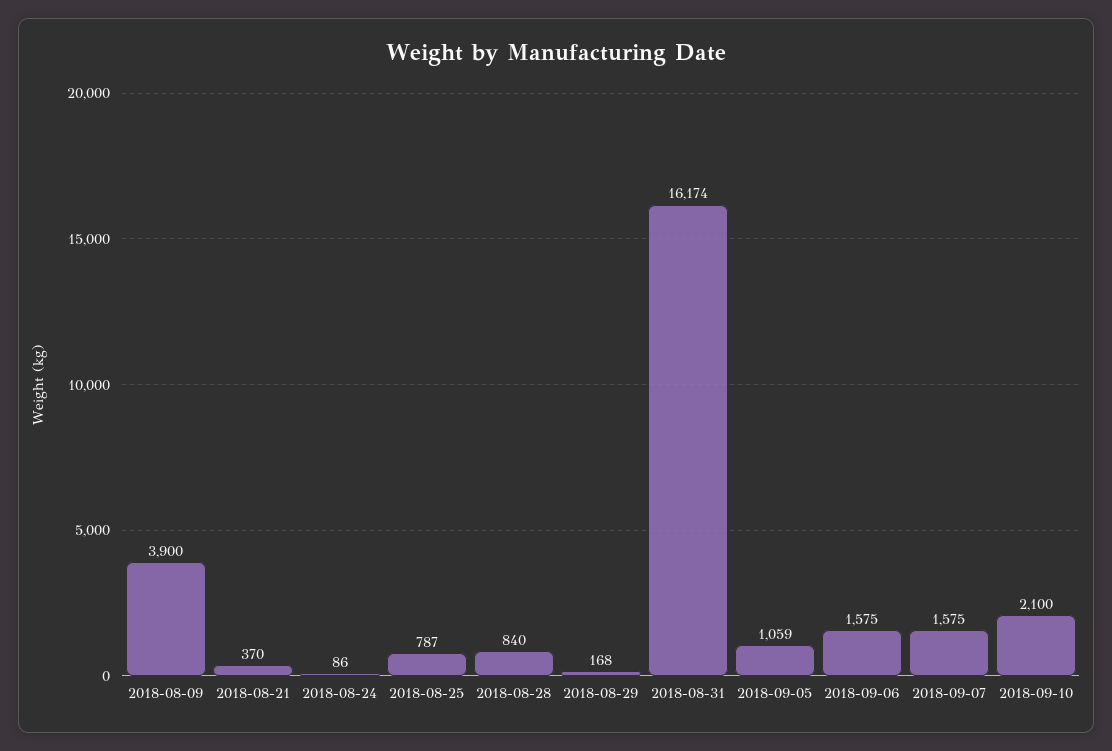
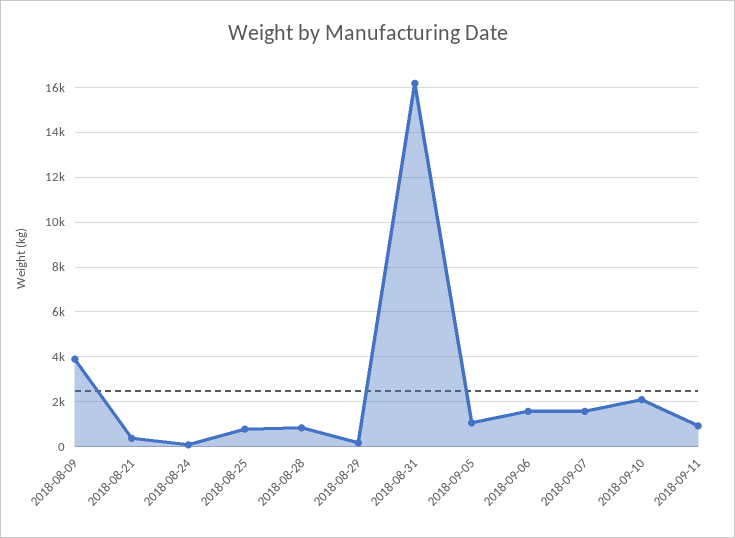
2018-09-11: none -> 1000

